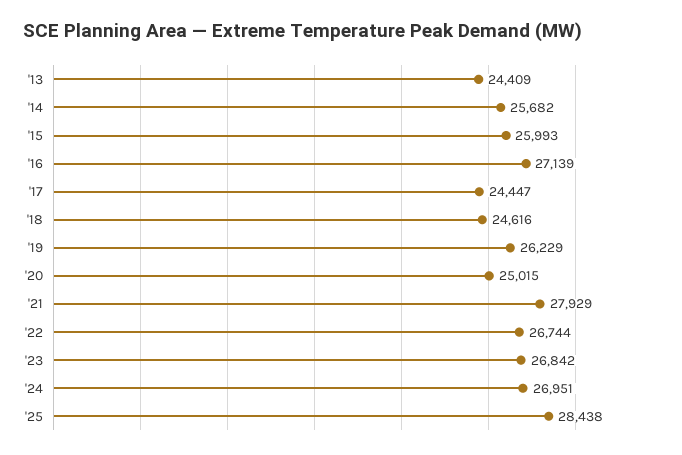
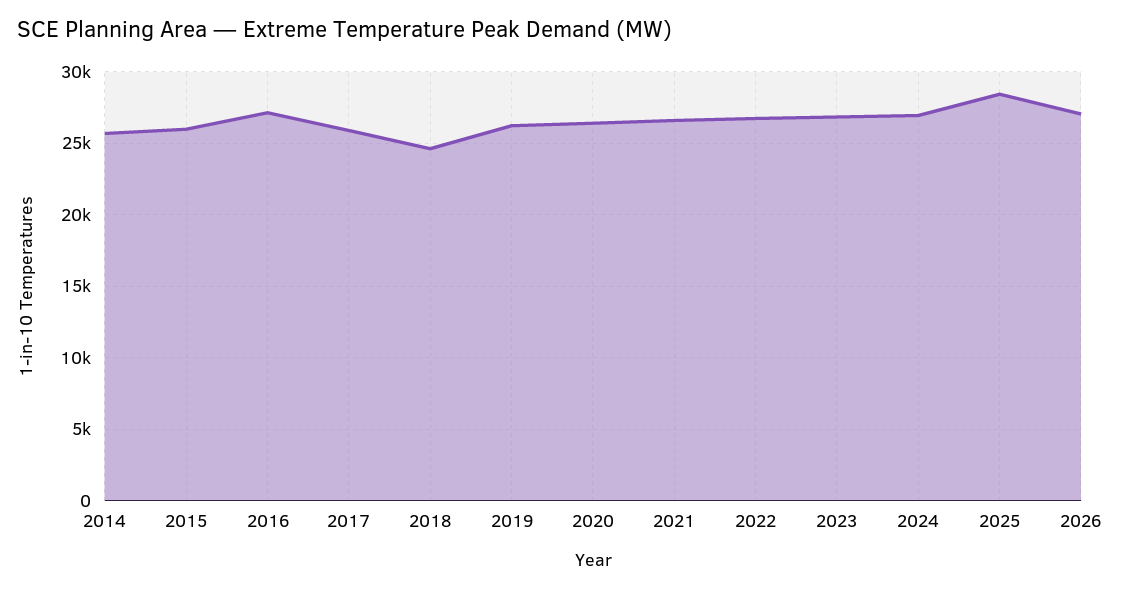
'13: 24409 -> none
'17: 24447 -> 26000
'20: 25015 -> 26500
'21: 27929 -> 26500
2026: none -> 27000

